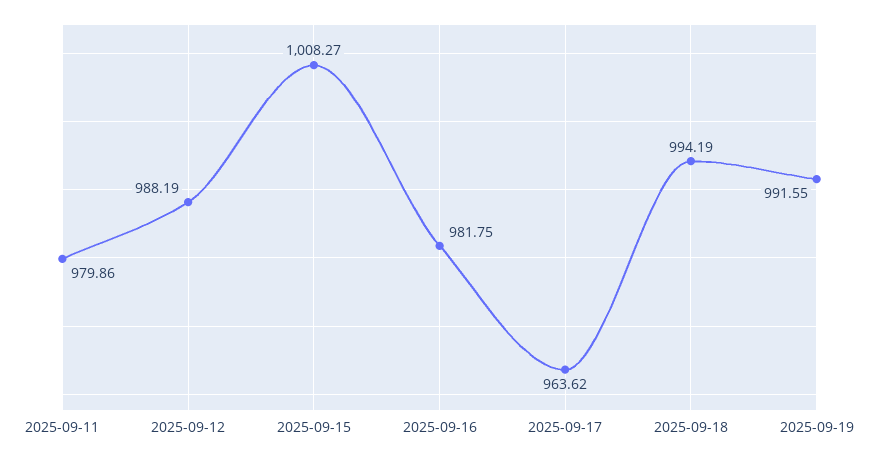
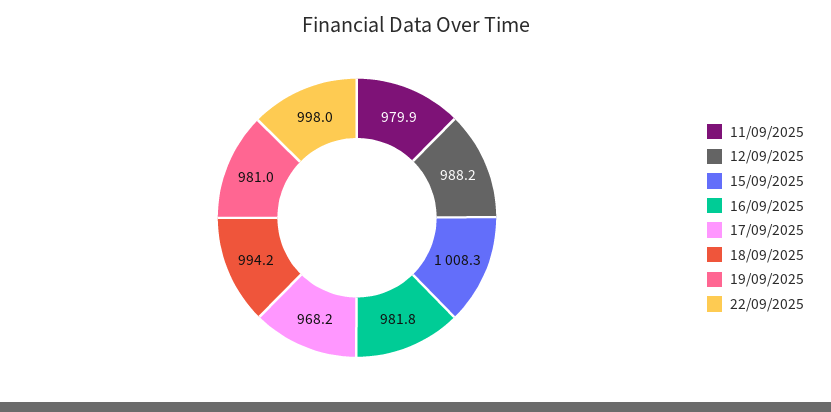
2025-09-17: 963.62 -> 968.2
2025-09-19: 991.55 -> 981
22/09/2025: none -> 998

